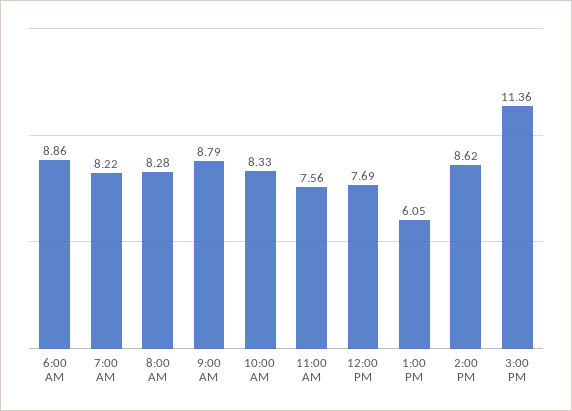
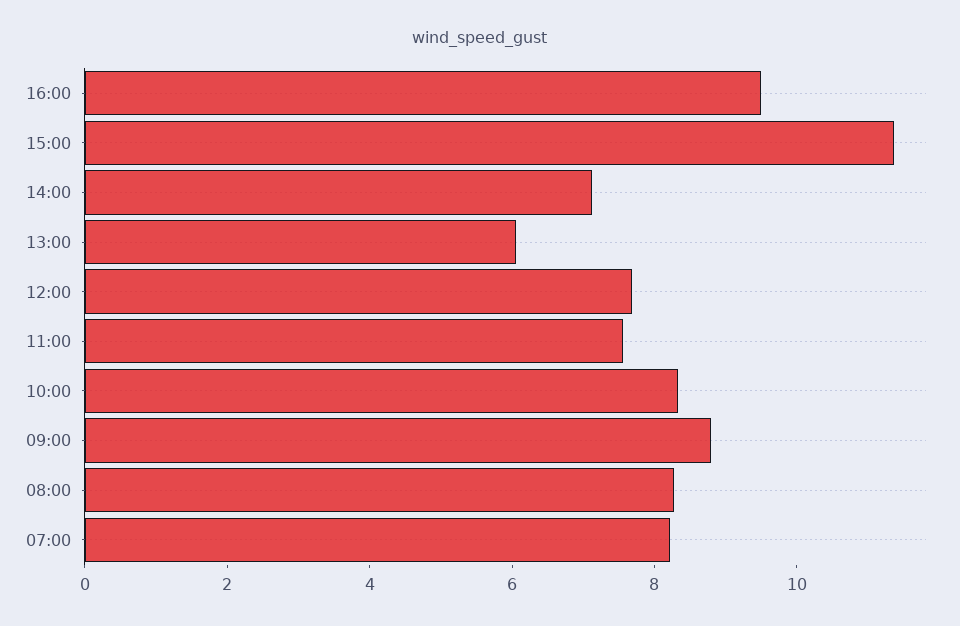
6:00 AM: 8.86 -> none
2:00 PM: 8.62 -> 7
16:00: none -> 9.5

